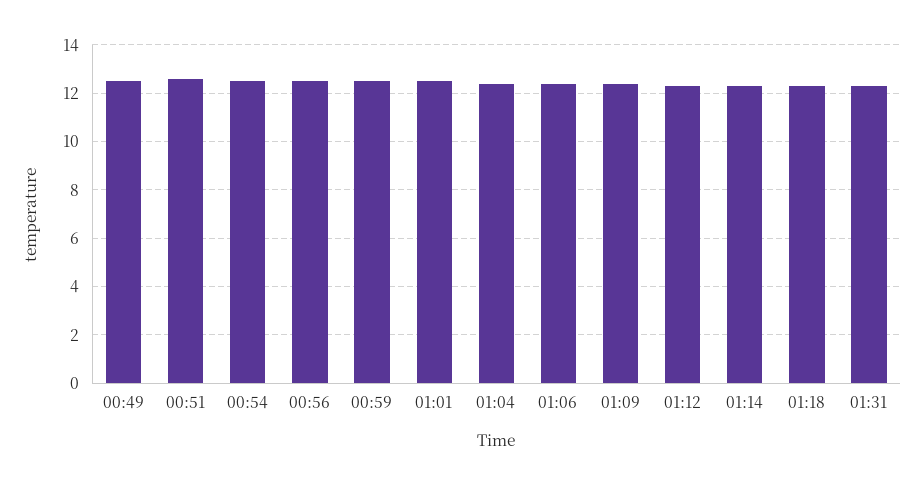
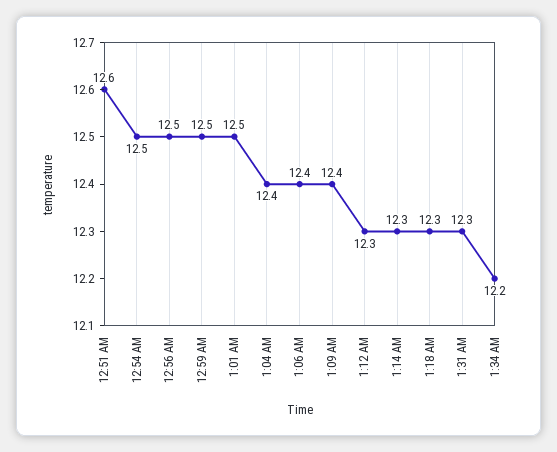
00:49: 12.5 -> none
1:34 AM: none -> 12.2

